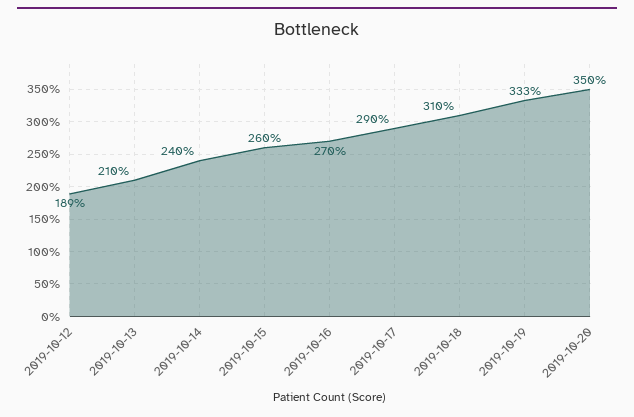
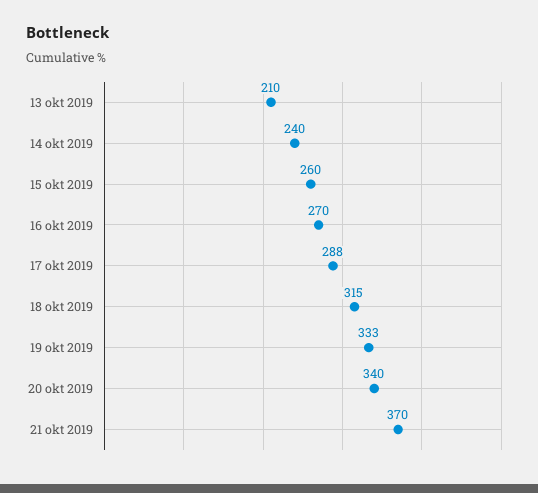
2019-10-12: 189 -> none
2019-10-17: 290 -> 288
2019-10-18: 310 -> 315
2019-10-20: 350 -> 340
21 okt 2019: none -> 370

